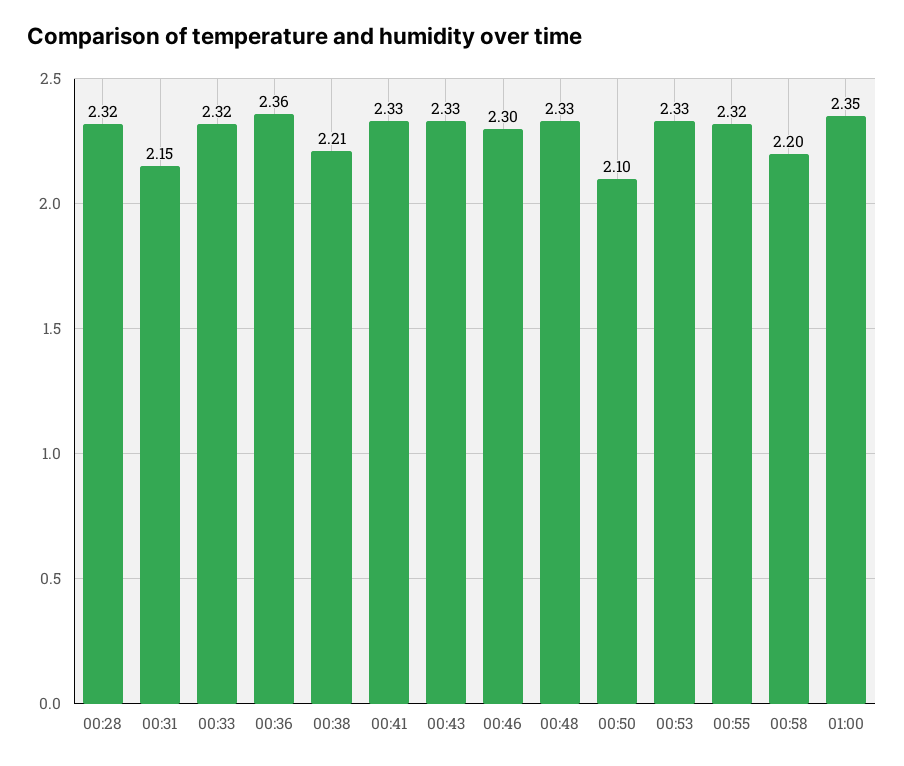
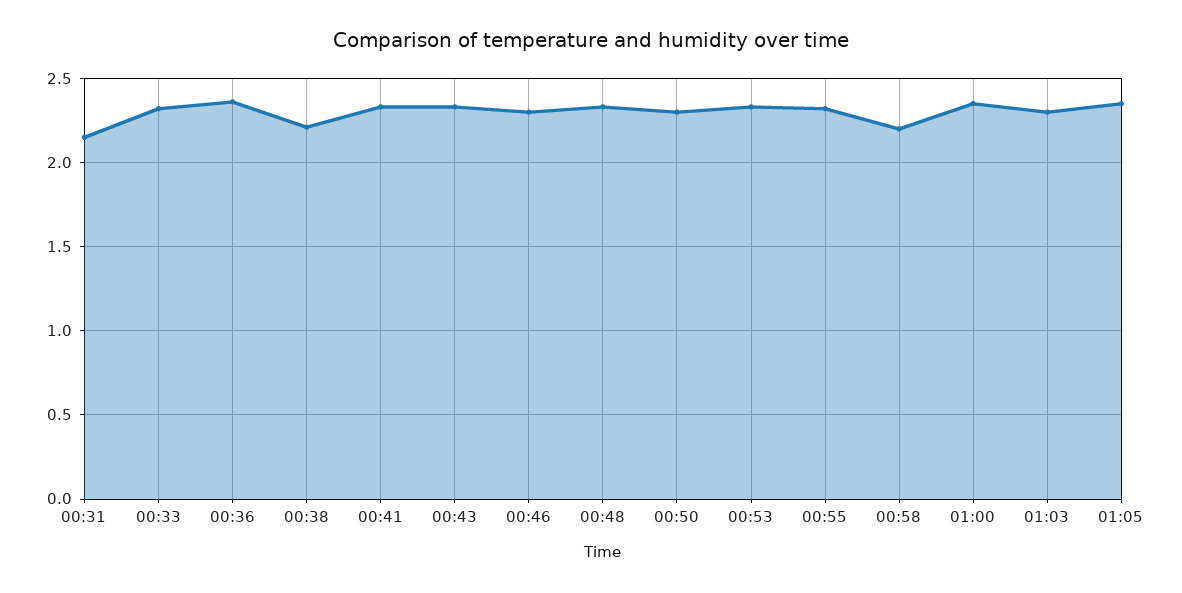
00:28: 2.32 -> none
00:50: 2.1 -> 2.3
01:03: none -> 2.3
01:05: none -> 2.35

